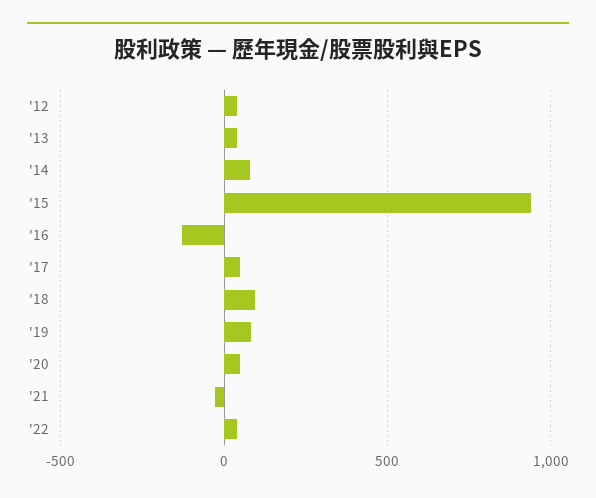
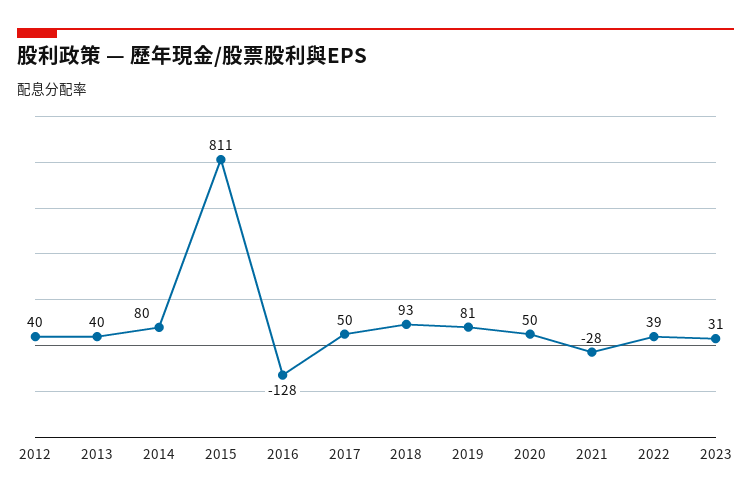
'15: 950 -> 811
2023: none -> 31

